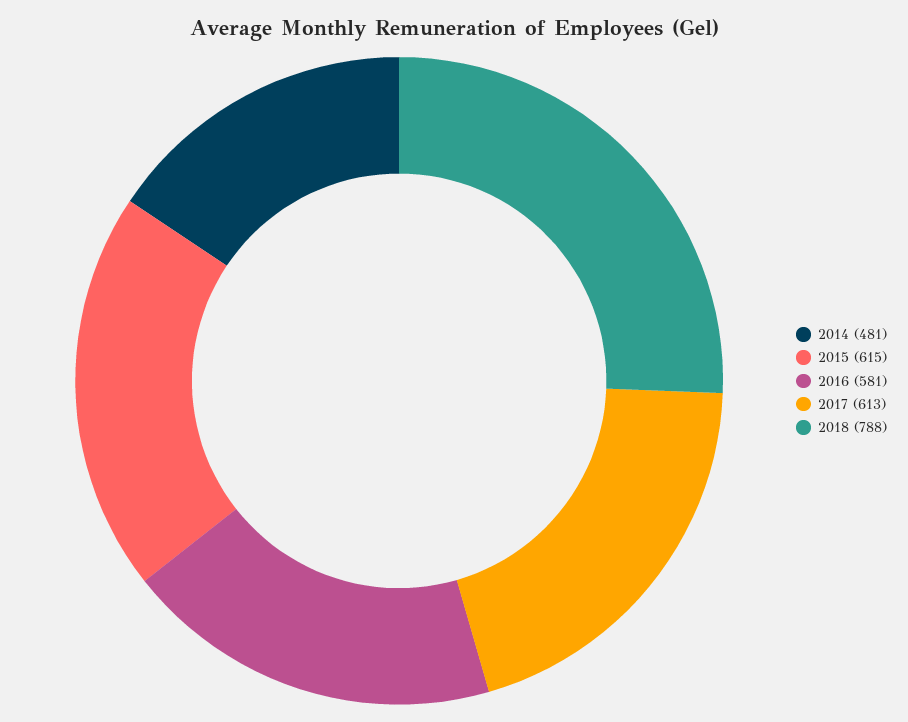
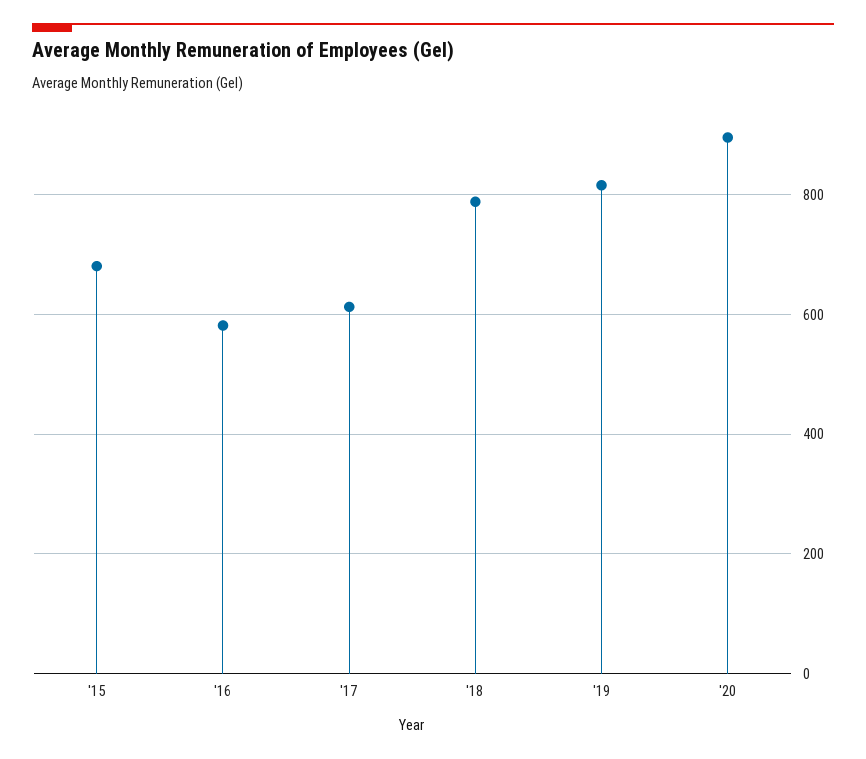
2014: 481 -> none
2015: 615 -> 680
'19: none -> 820
'20: none -> 900

